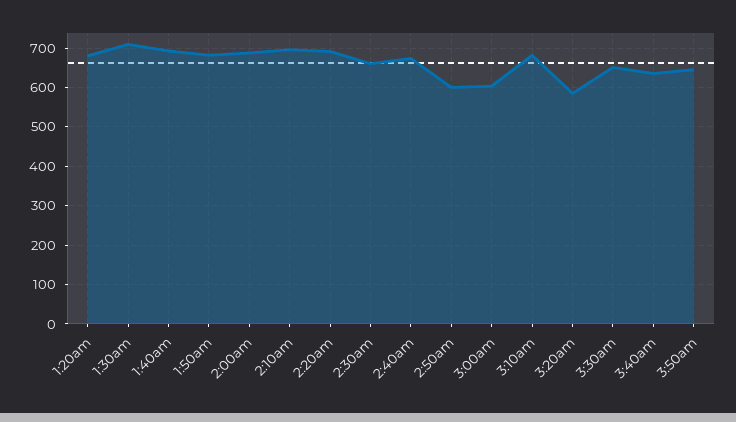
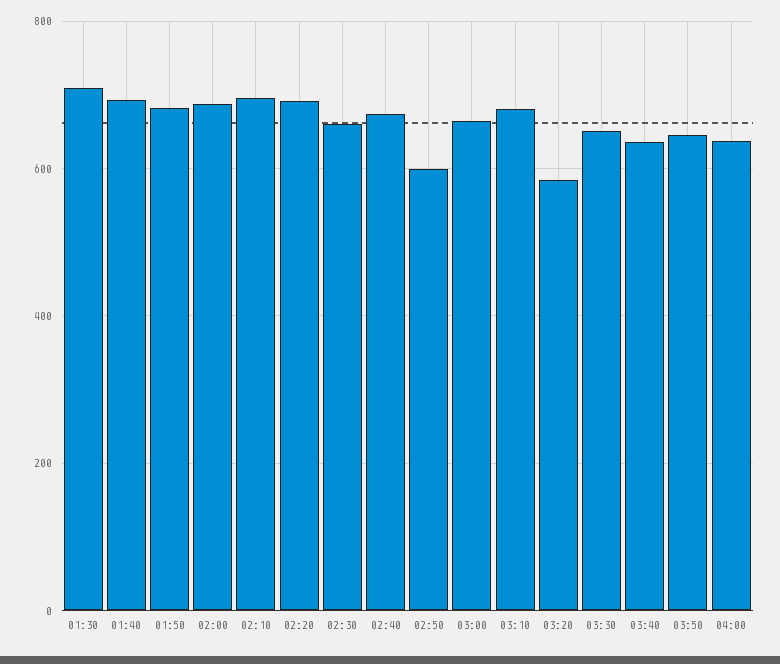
1:20am: 680 -> none
3:00am: 600 -> 660
04:00: none -> 640

